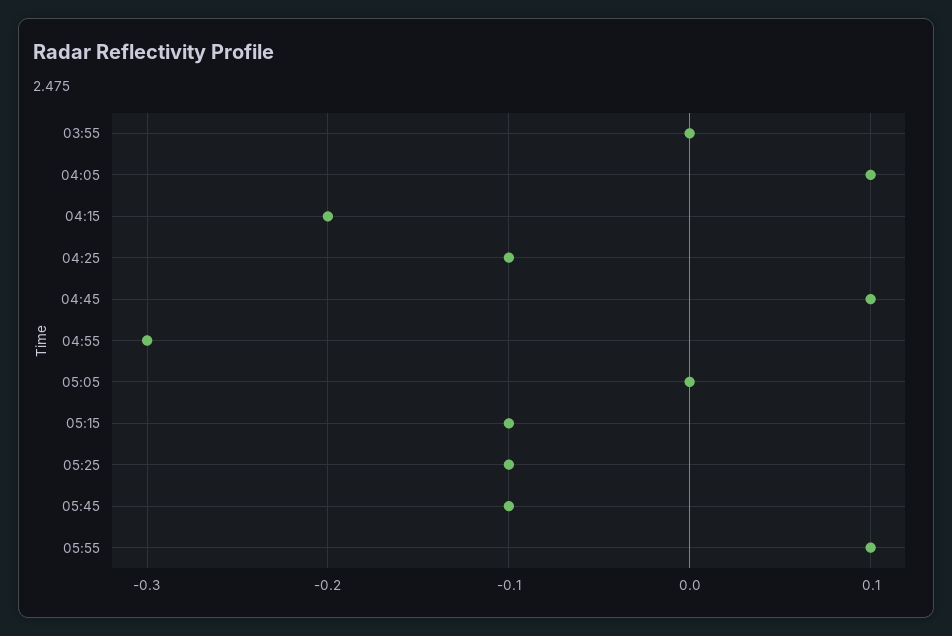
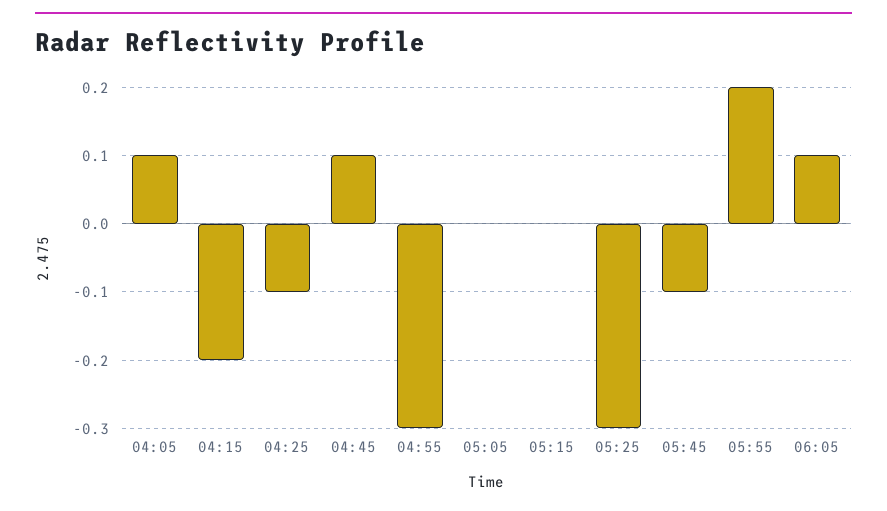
03:55: 0 -> none
05:15: -0.1 -> 0
05:25: -0.1 -> -0.3
05:55: 0.1 -> 0.2
06:05: none -> 0.1

